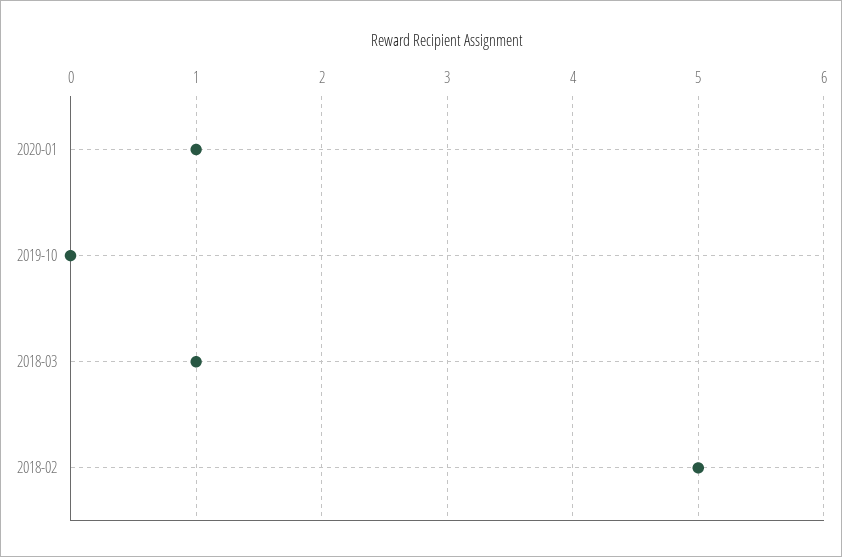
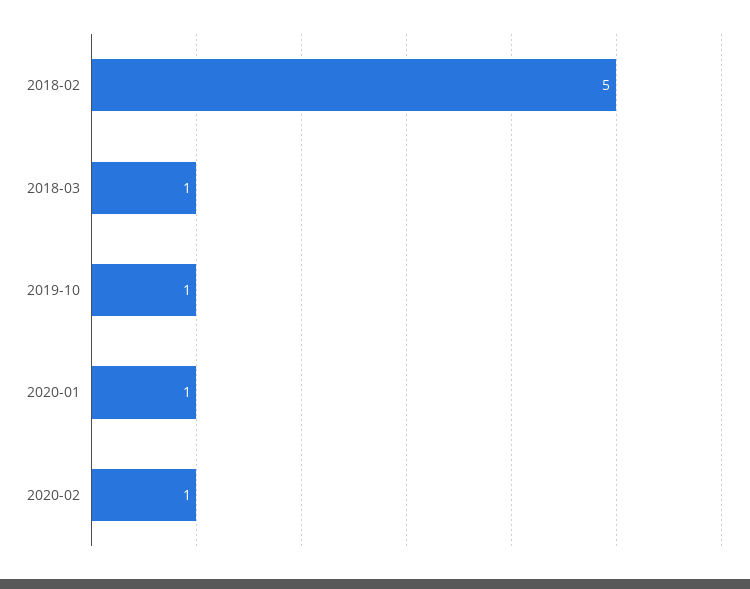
2019-10: 0 -> 1
2020-02: none -> 1

